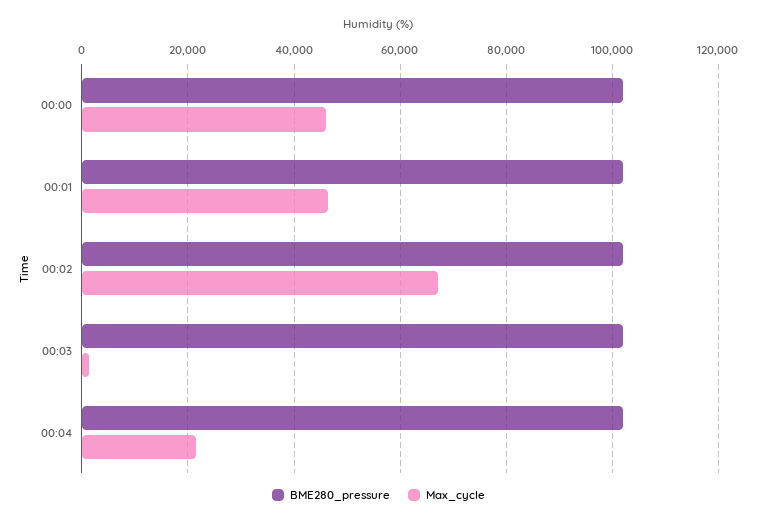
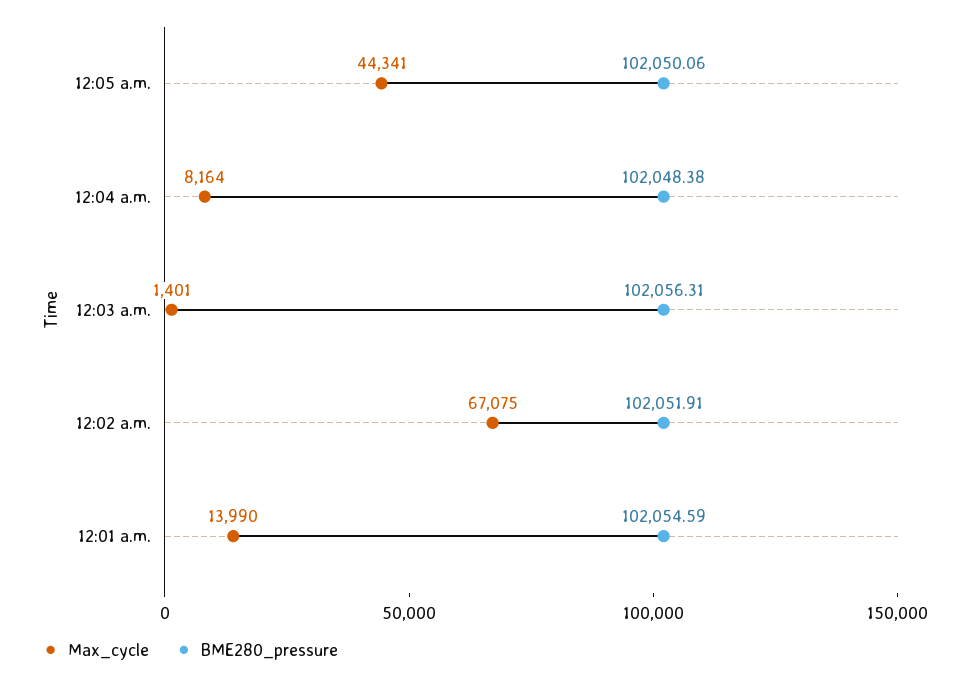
BME280_pressure, 00:00: 102000 -> none
Max_cycle, 00:00: 46000 -> none
Max_cycle, 00:01: 46000 -> 13990
Max_cycle, 00:04: 22000 -> 8164
Max_cycle, 12:05 a.m.: none -> 44341
BME280_pressure, 12:05 a.m.: none -> 102050.06

